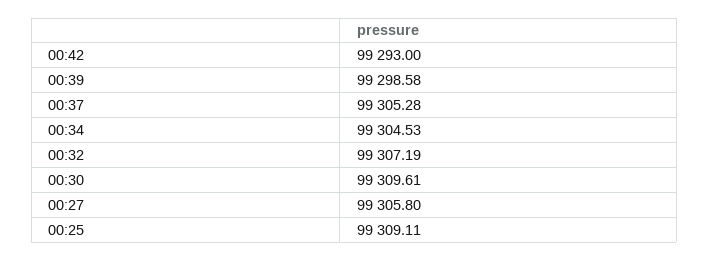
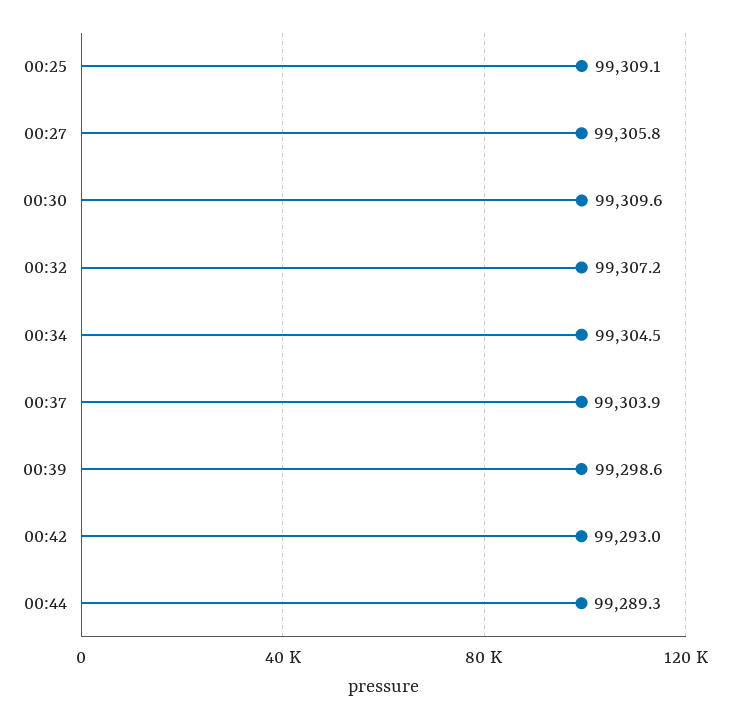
00:37: 99305.28 -> 99303.9
00:44: none -> 99289.3

